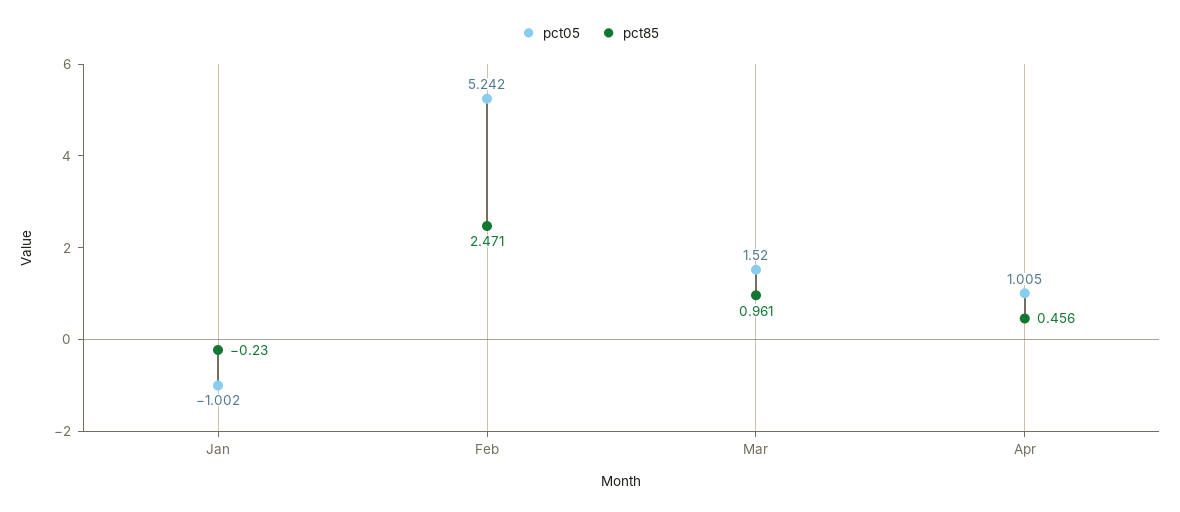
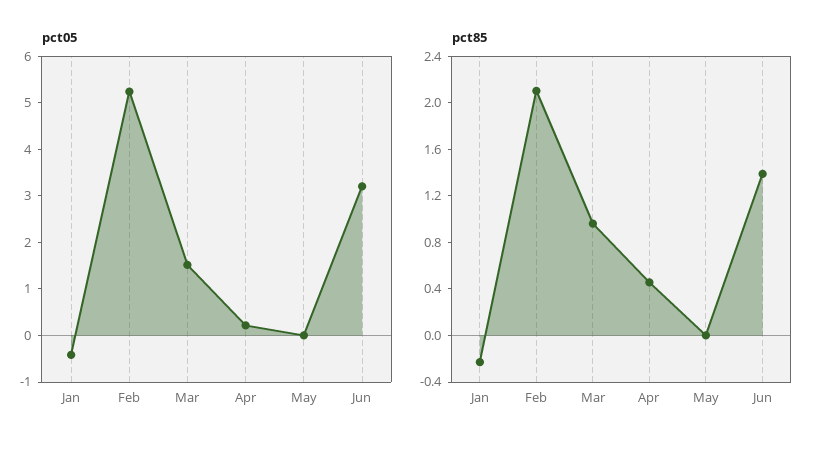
pct05, Jan: -1.002 -> -0.4
pct85, Feb: 2.471 -> 2.1
pct05, Apr: 1.005 -> 0.2
pct05, May: none -> 0
pct05, Jun: none -> 3.2
pct85, May: none -> 0
pct85, Jun: none -> 1.4

